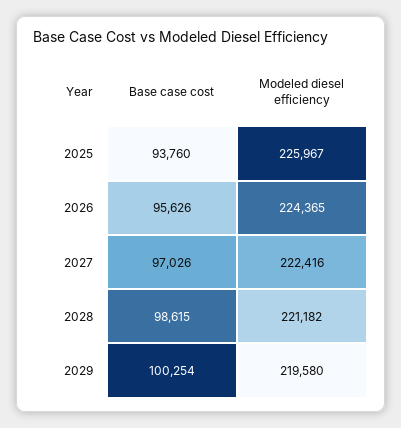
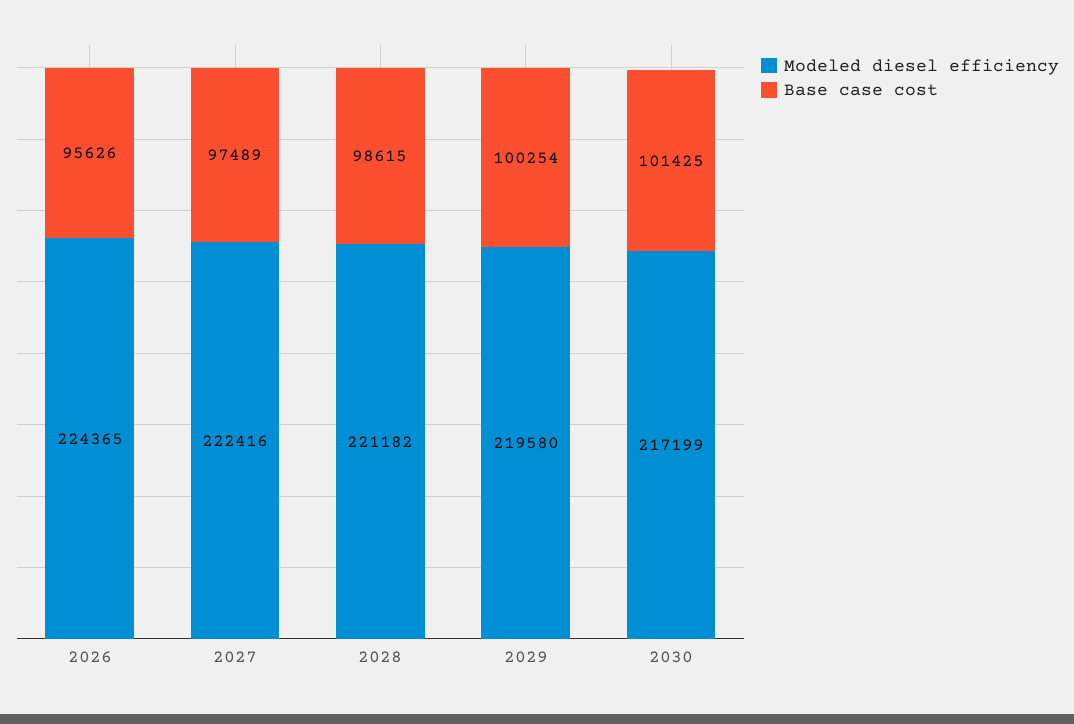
Base case cost, 2025: 93760 -> none
Modeled diesel efficiency, 2025: 225967 -> none
Base case cost, 2027: 97026 -> 97489
Modeled diesel efficiency, 2030: none -> 217199
Base case cost, 2030: none -> 101425

